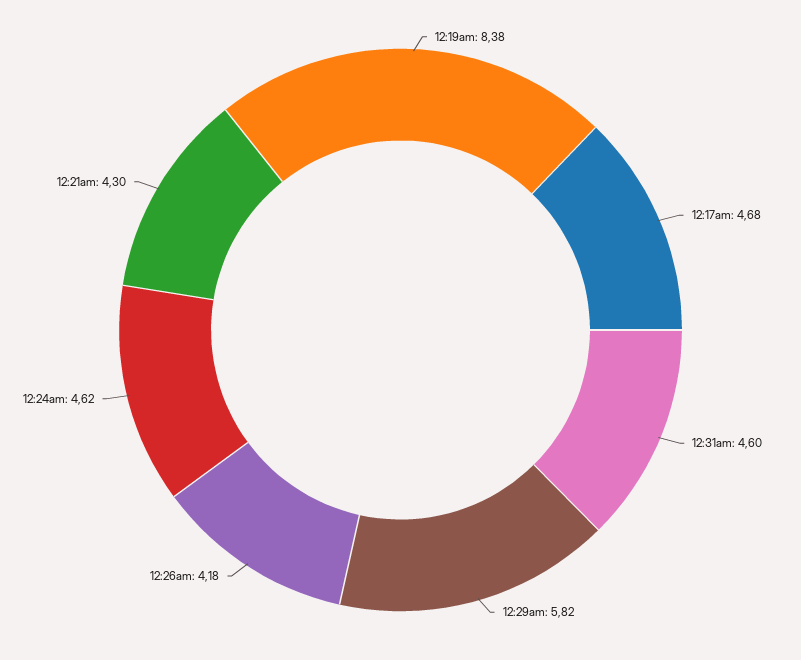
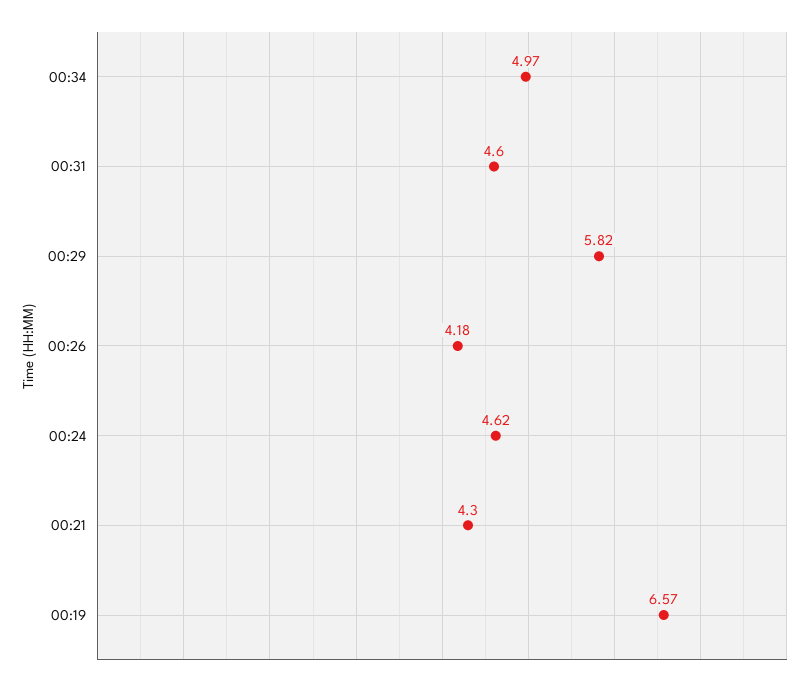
12:19am: 8.38 -> 6.57
12:17am: 4.68 -> none
00:34: none -> 4.97

